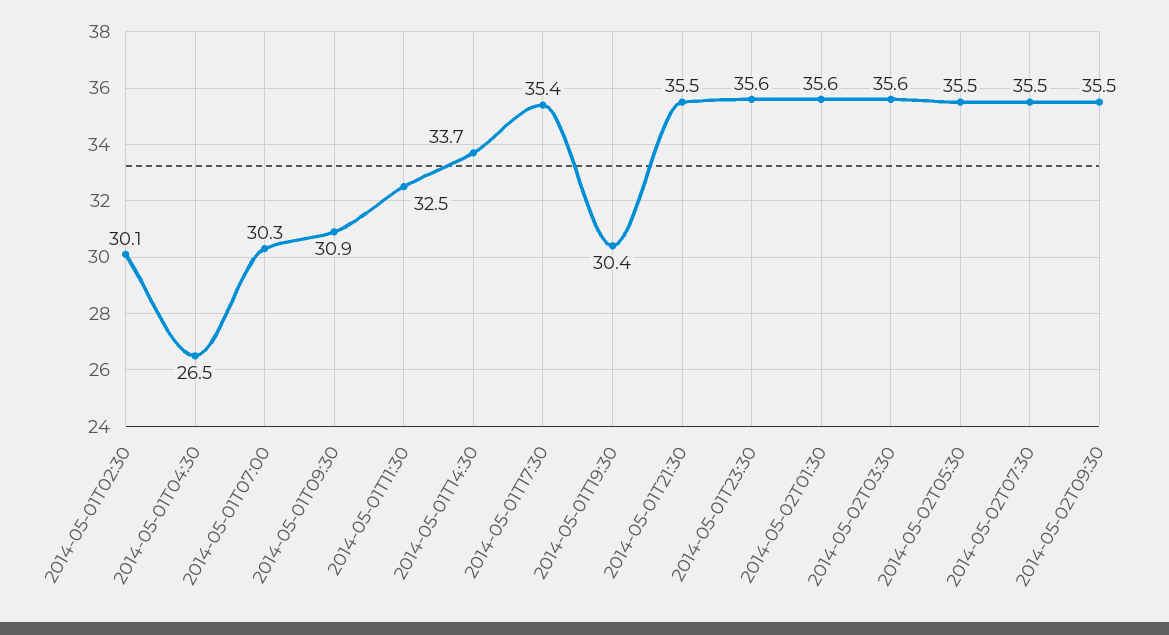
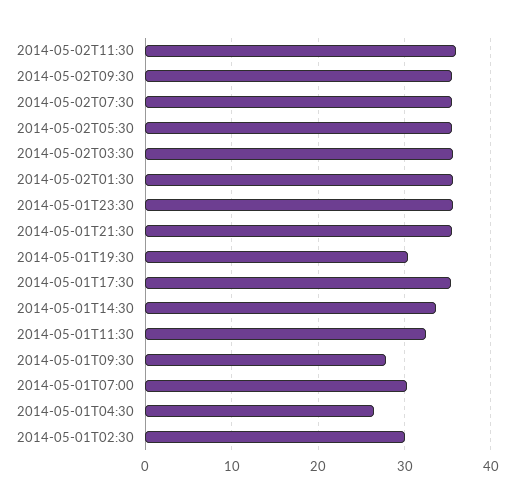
2014-05-01T09:30: 30.9 -> 28
2014-05-02T11:30: none -> 36

